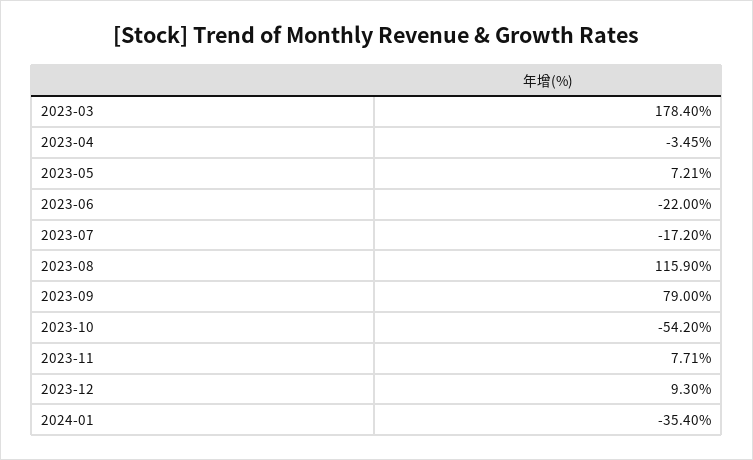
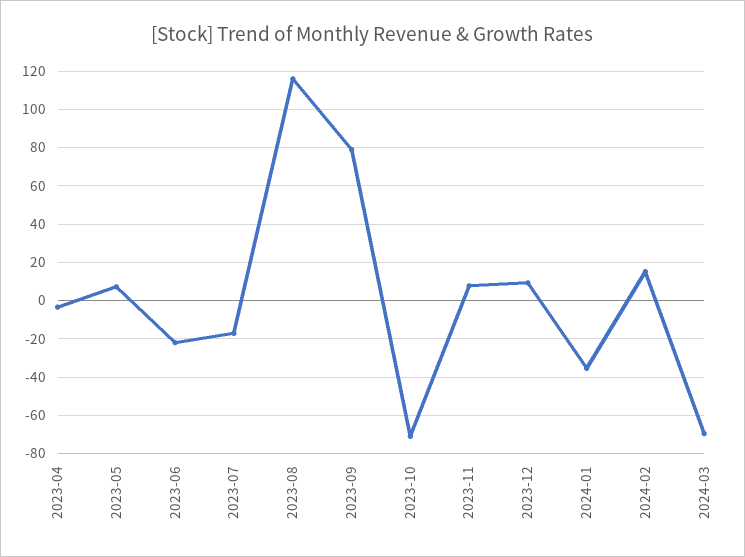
2023-03: 178.4 -> none
2023-10: -54.2 -> -70
2024-02: none -> 15
2024-03: none -> -70

